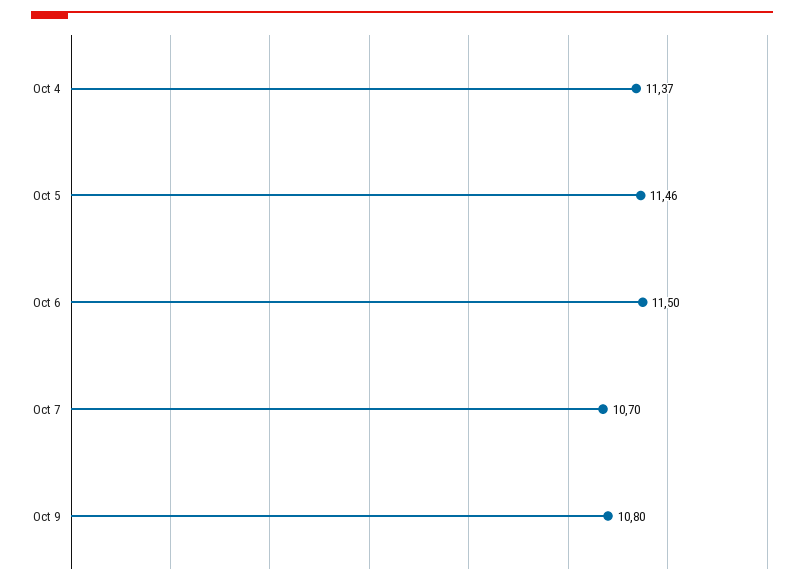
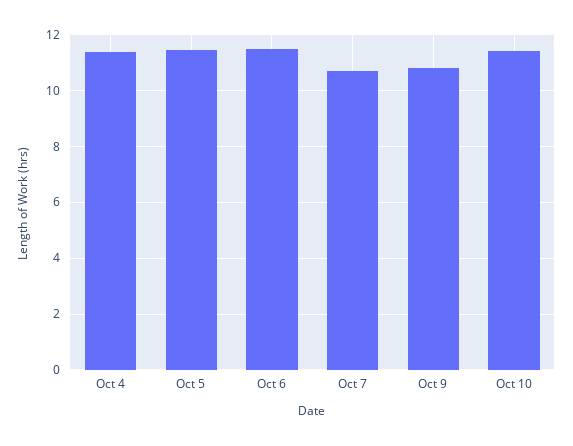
Oct 10: none -> 11.5

